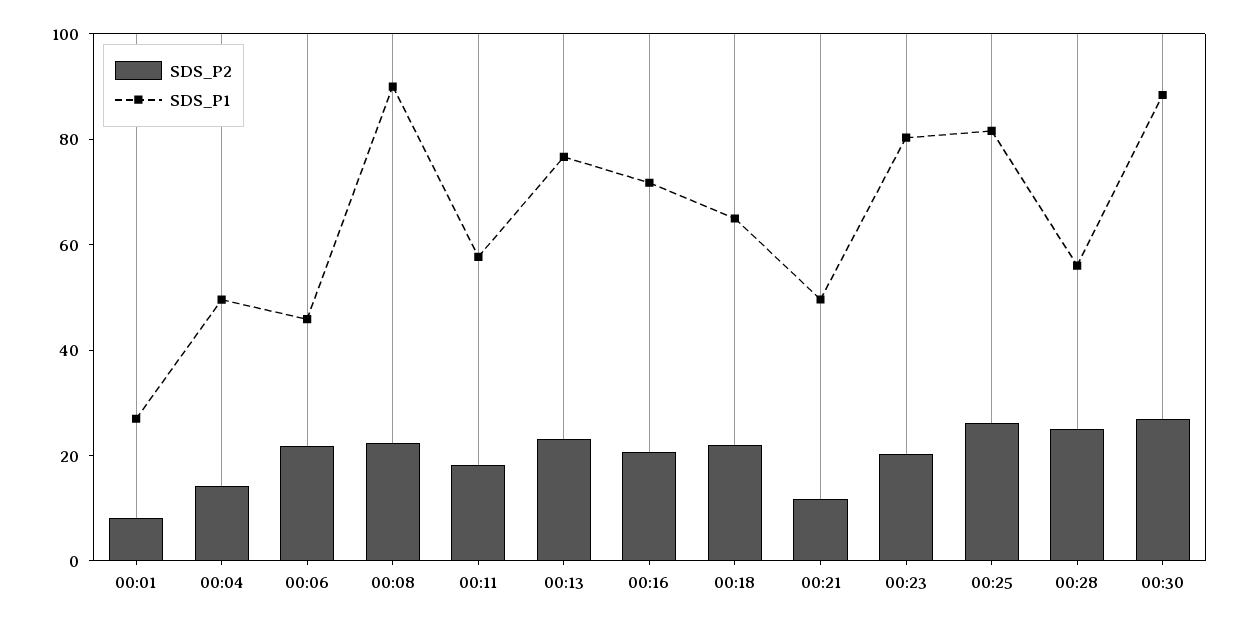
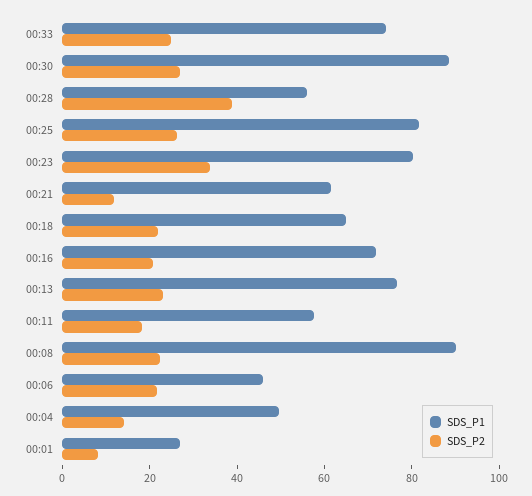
SDS_P1, 00:21: 50 -> 60
SDS_P2, 00:23: 20 -> 35
SDS_P2, 00:28: 25 -> 40
SDS_P1, 00:33: none -> 75
SDS_P2, 00:33: none -> 25

